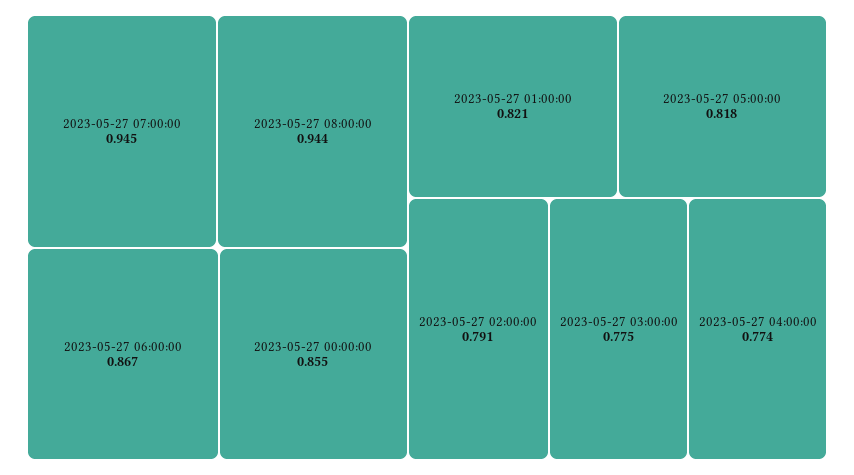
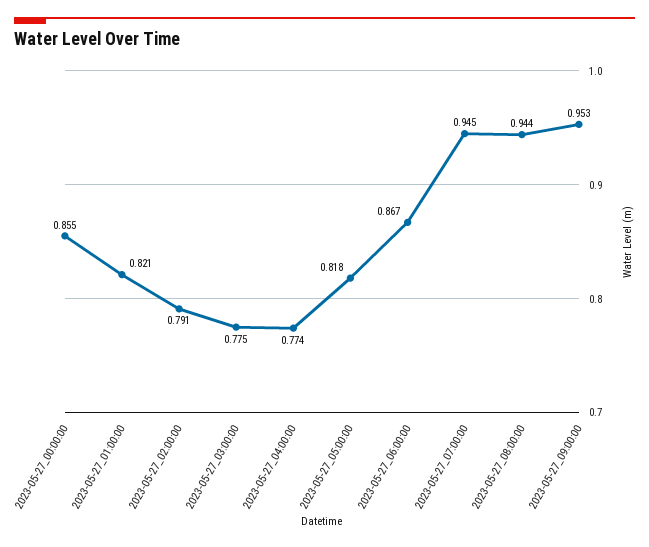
2023-05-27_09:00:00: none -> 0.953

